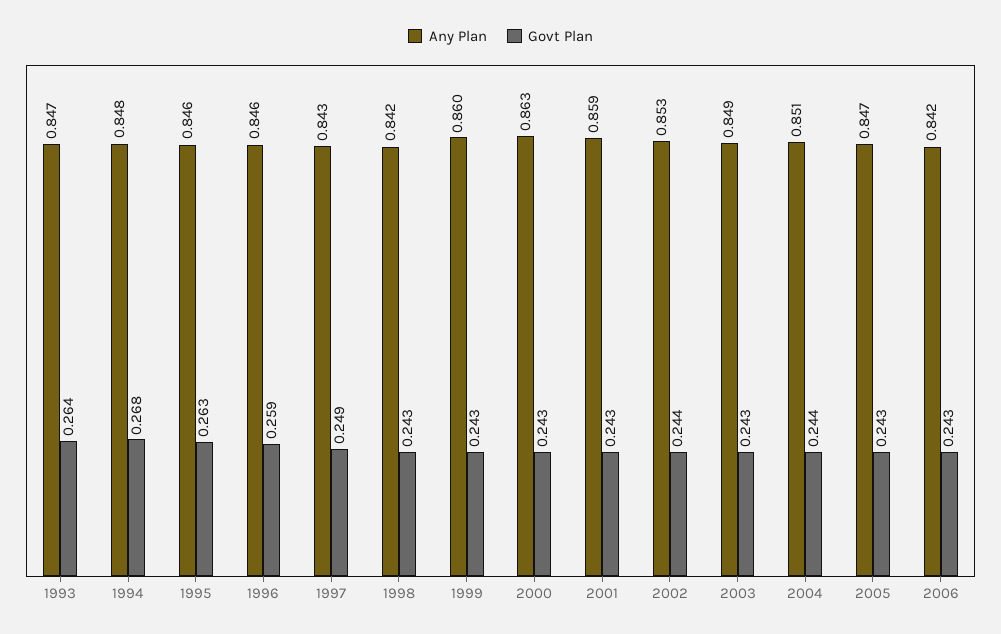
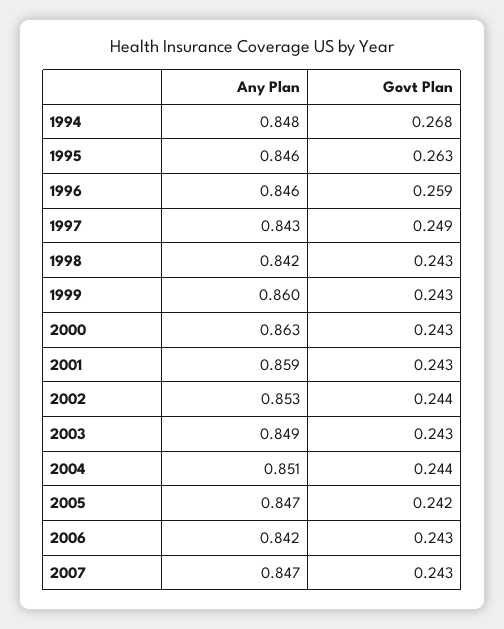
Any Plan, 1993: 0.847 -> none
Govt Plan, 1993: 0.264 -> none
Govt Plan, 2005: 0.243 -> 0.242
Any Plan, 2007: none -> 0.847
Govt Plan, 2007: none -> 0.243

